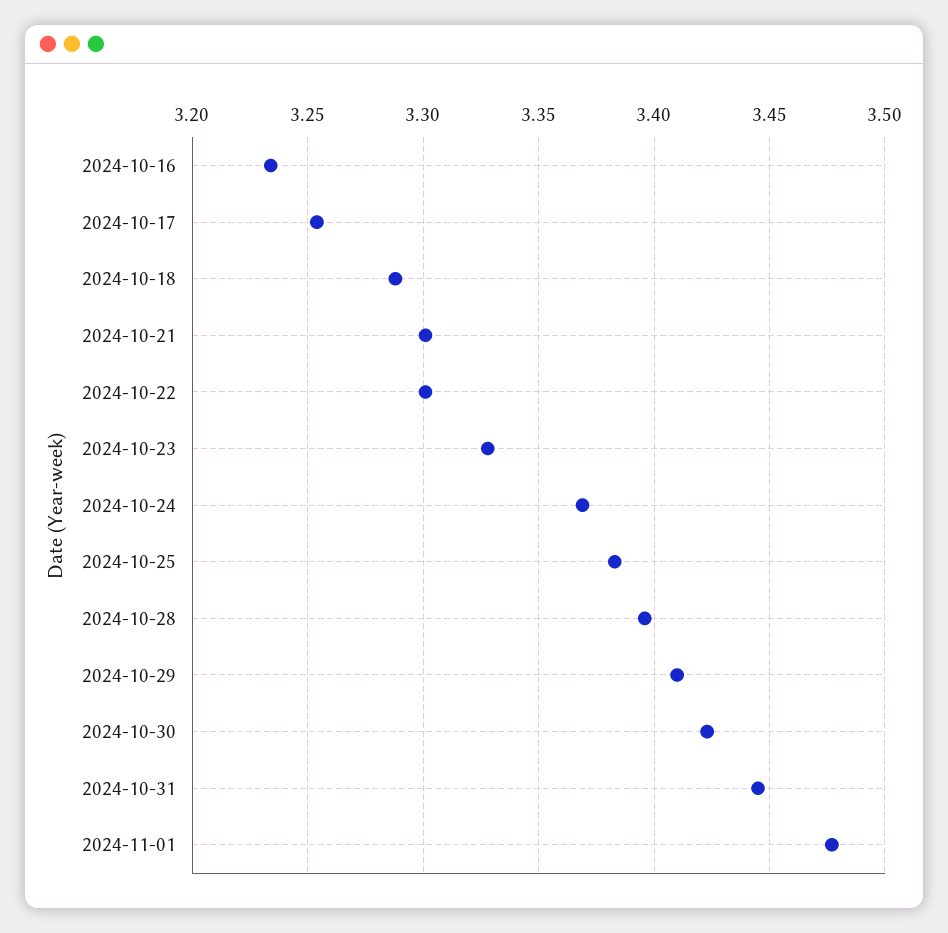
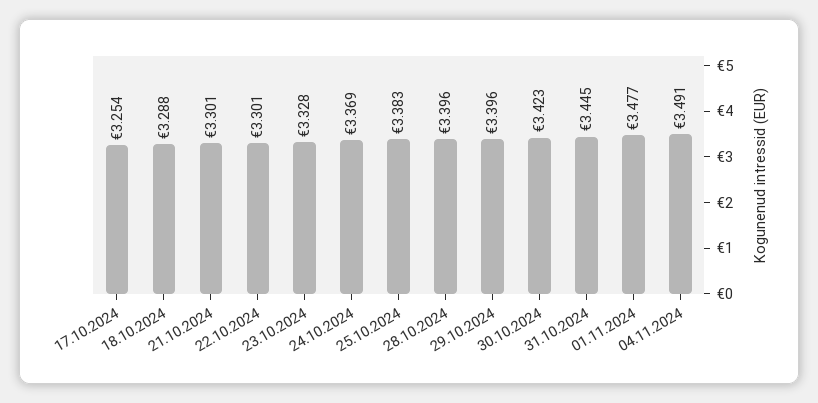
2024-10-16: 3.235 -> none
2024-10-29: 3.41 -> 3.396
04.11.2024: none -> 3.491

